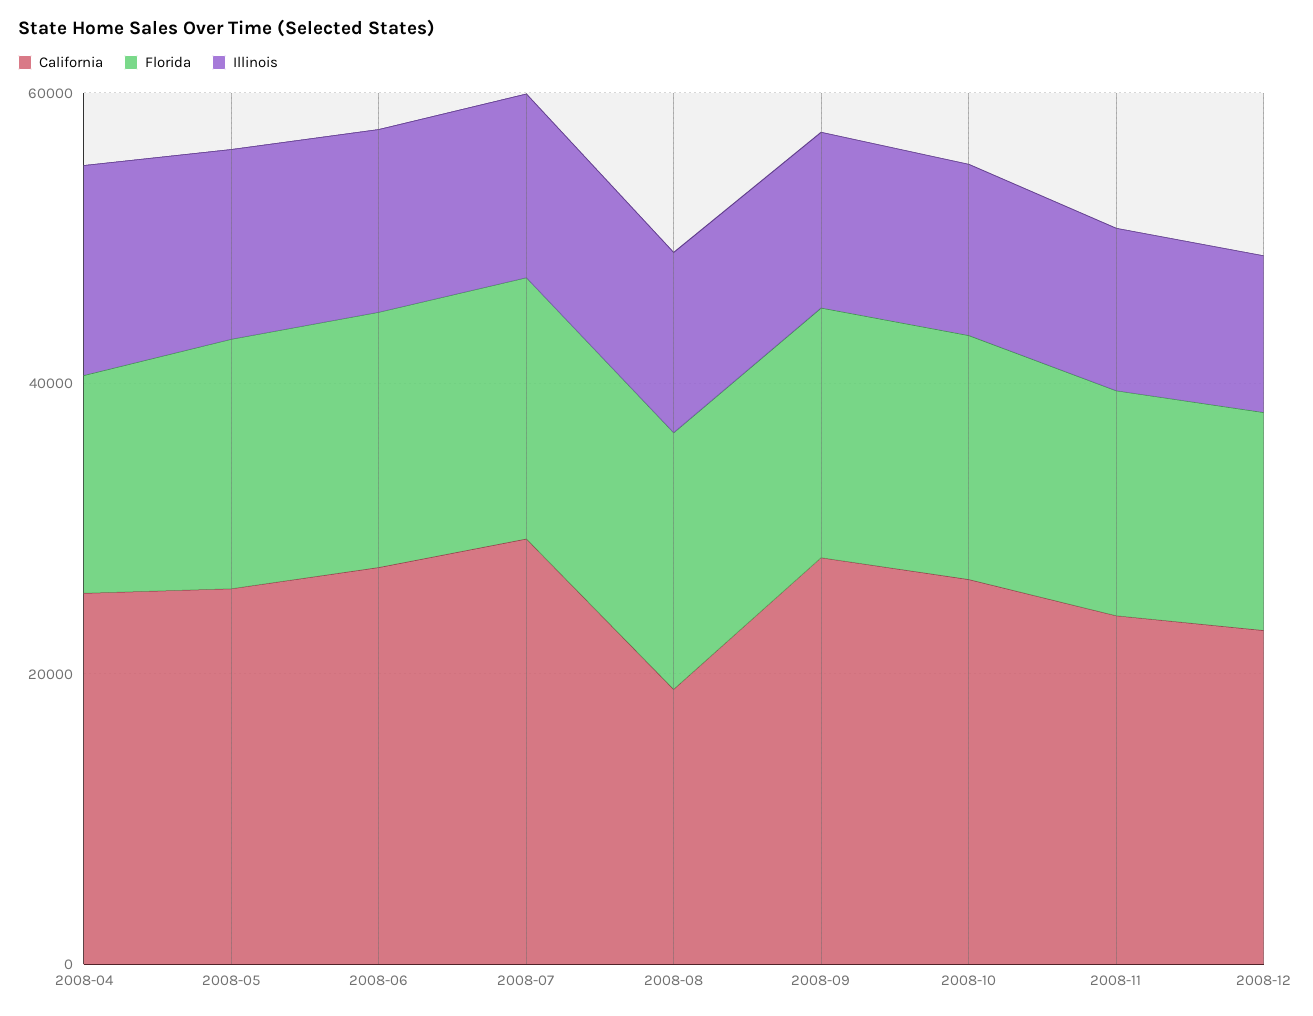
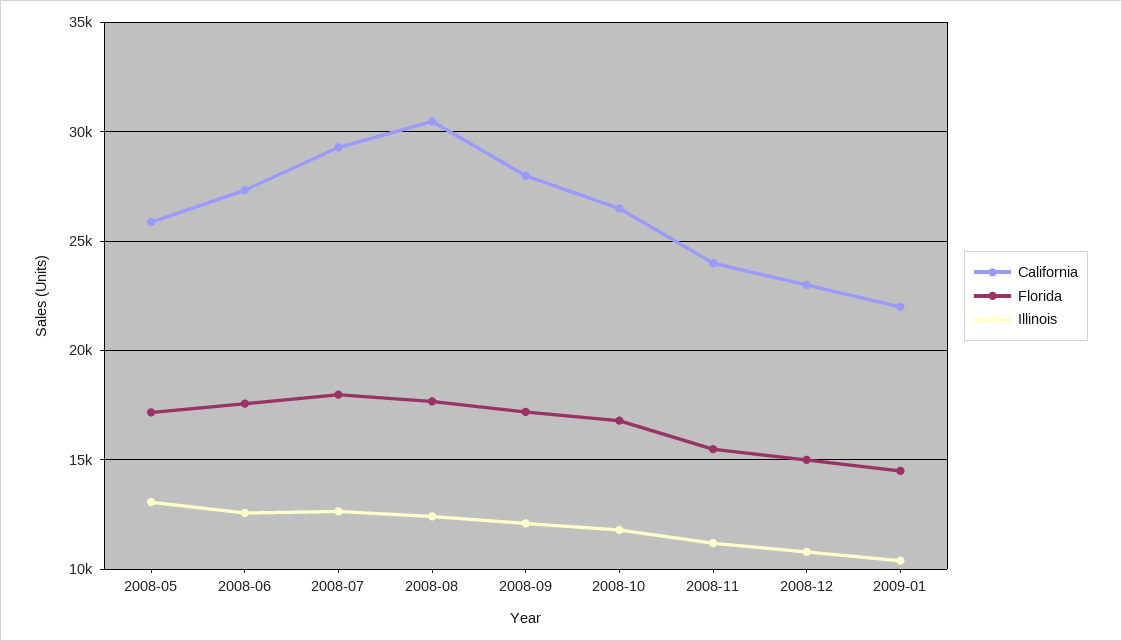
California, 2008-04: 25000 -> none
Florida, 2008-04: 15000 -> none
Illinois, 2008-04: 15000 -> none
California, 2008-08: 20000 -> 30500
California, 2009-01: none -> 22000
Florida, 2009-01: none -> 14500
Illinois, 2009-01: none -> 10500

